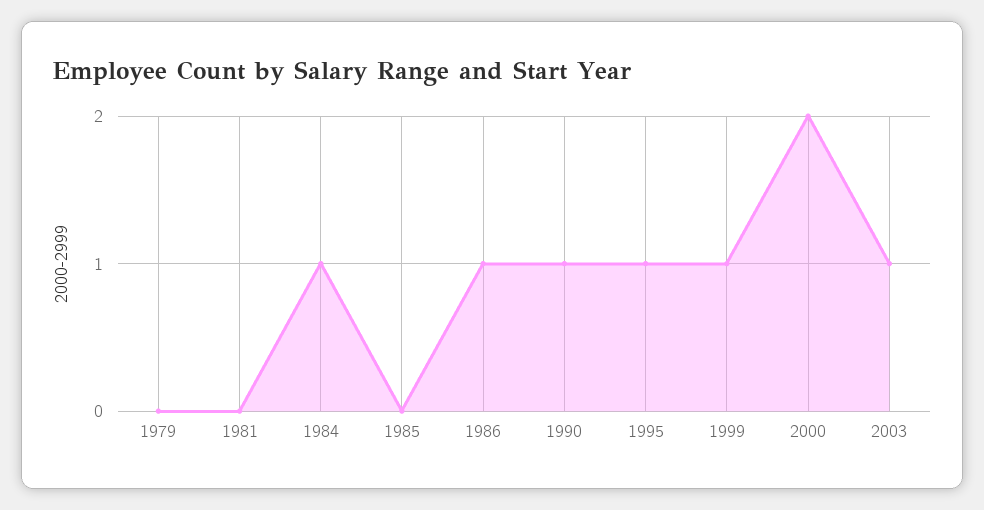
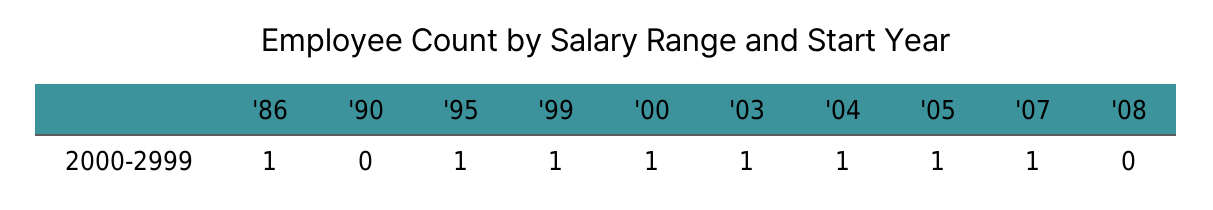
1979: 0 -> none
1981: 0 -> none
1984: 1 -> none
1985: 0 -> none
1990: 1 -> 0
2000: 2 -> 1
'04: none -> 1
'05: none -> 1
'07: none -> 1
'08: none -> 0

